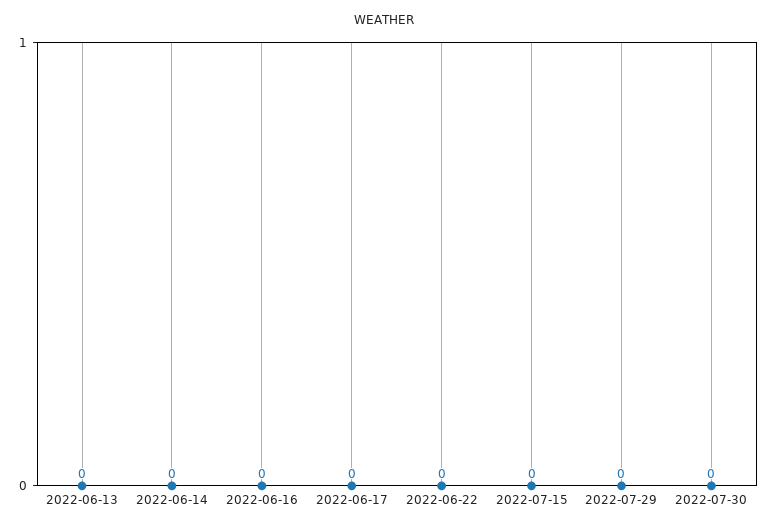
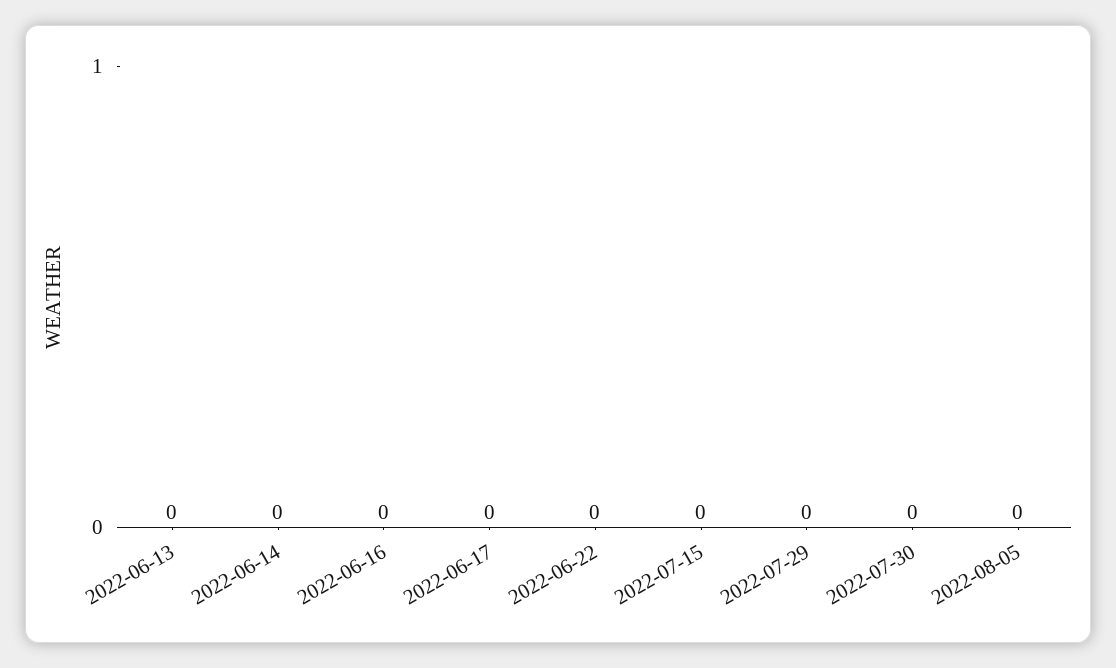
2022-08-05: none -> 0

